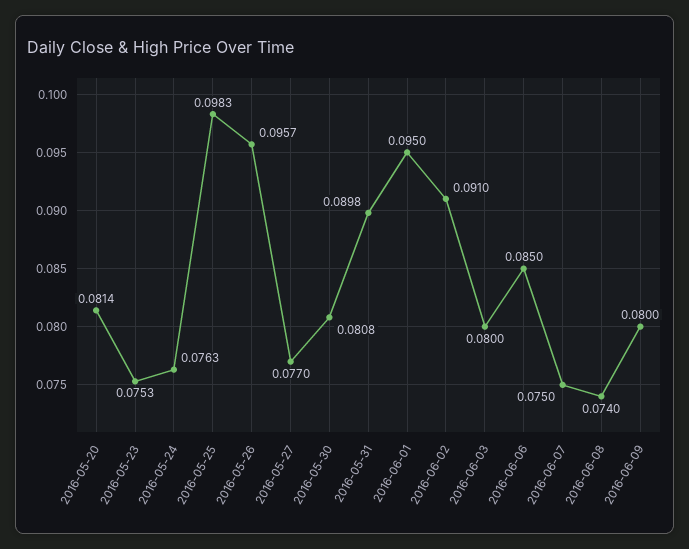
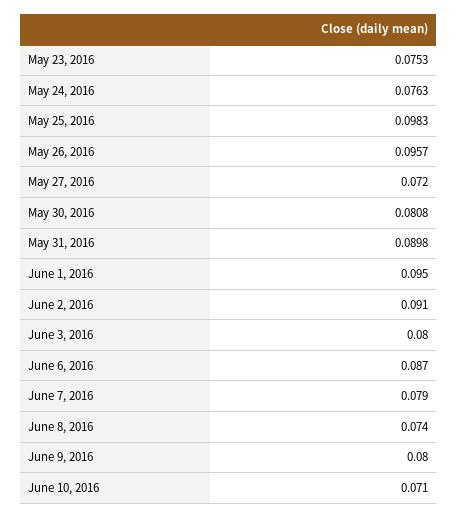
2016-05-20: 0.0814 -> none
2016-05-27: 0.077 -> 0.072
2016-06-06: 0.085 -> 0.087
2016-06-07: 0.075 -> 0.079
June 10, 2016: none -> 0.071

